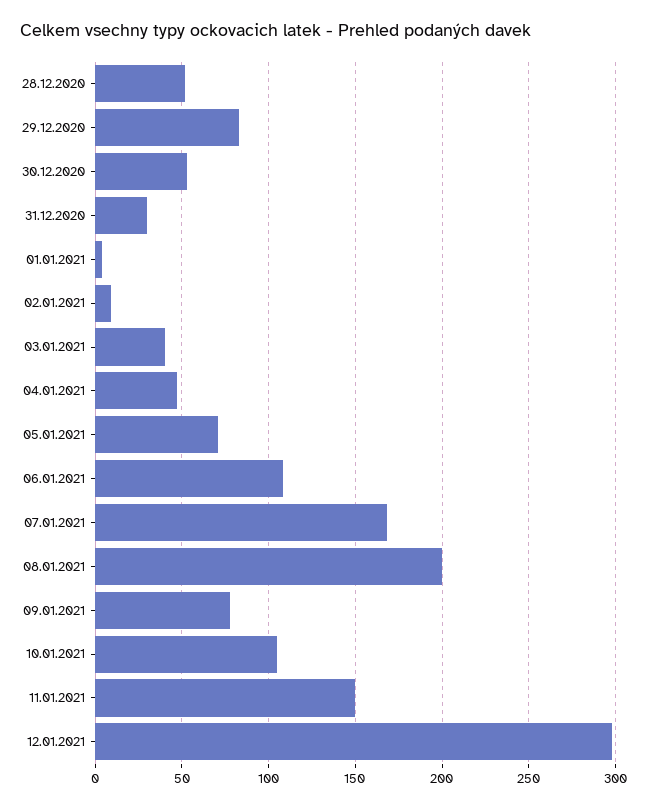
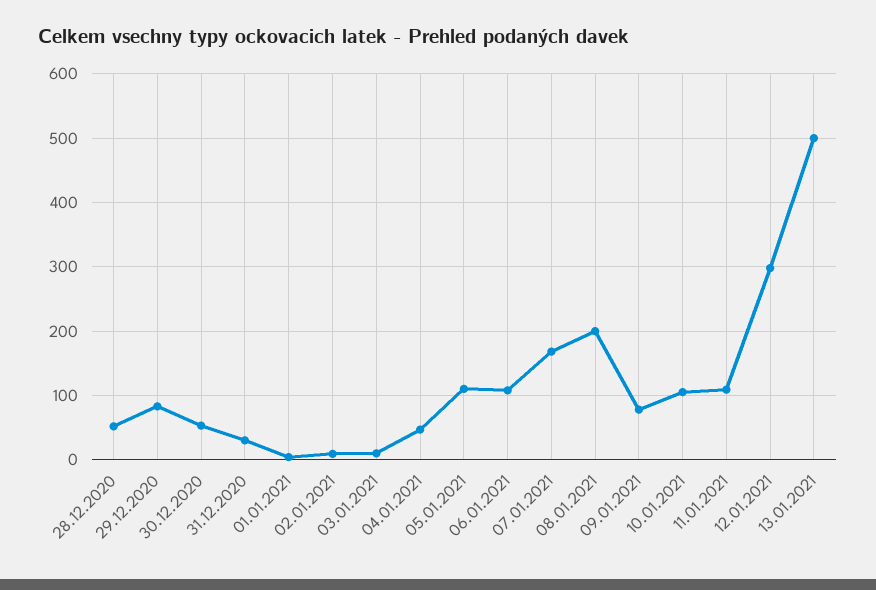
03.01.2021: 40 -> 10
05.01.2021: 70 -> 110
11.01.2021: 150 -> 110
13.01.2021: none -> 500

